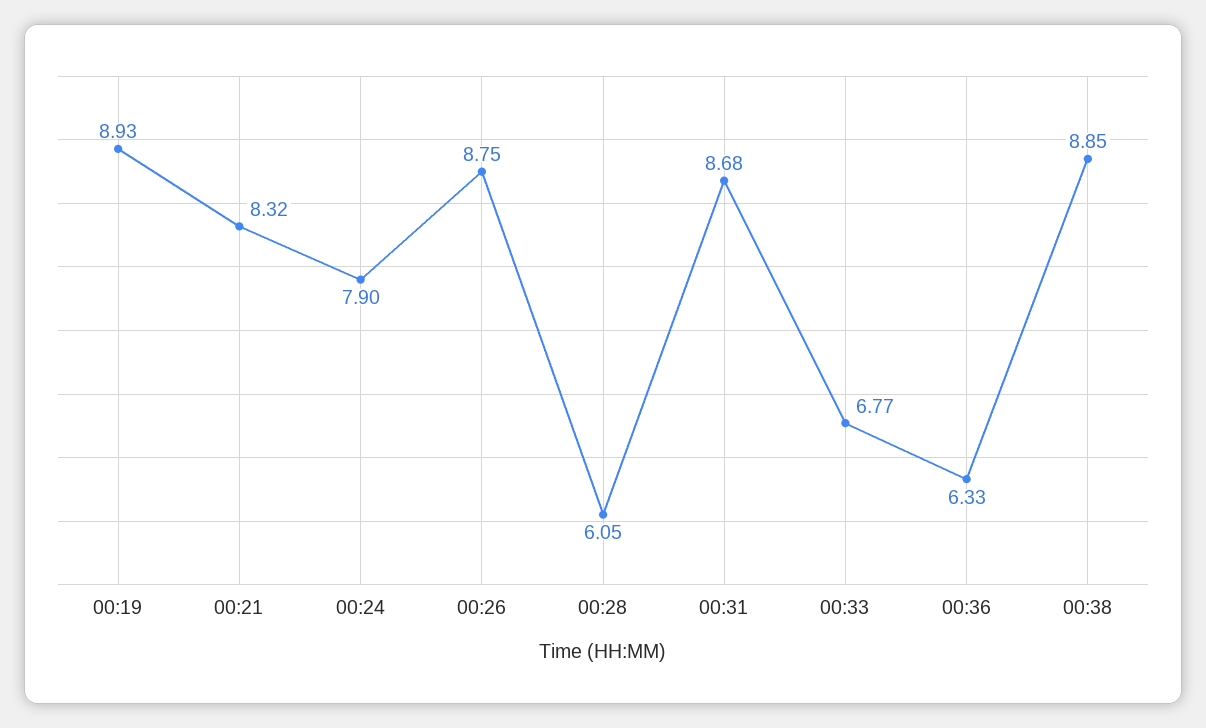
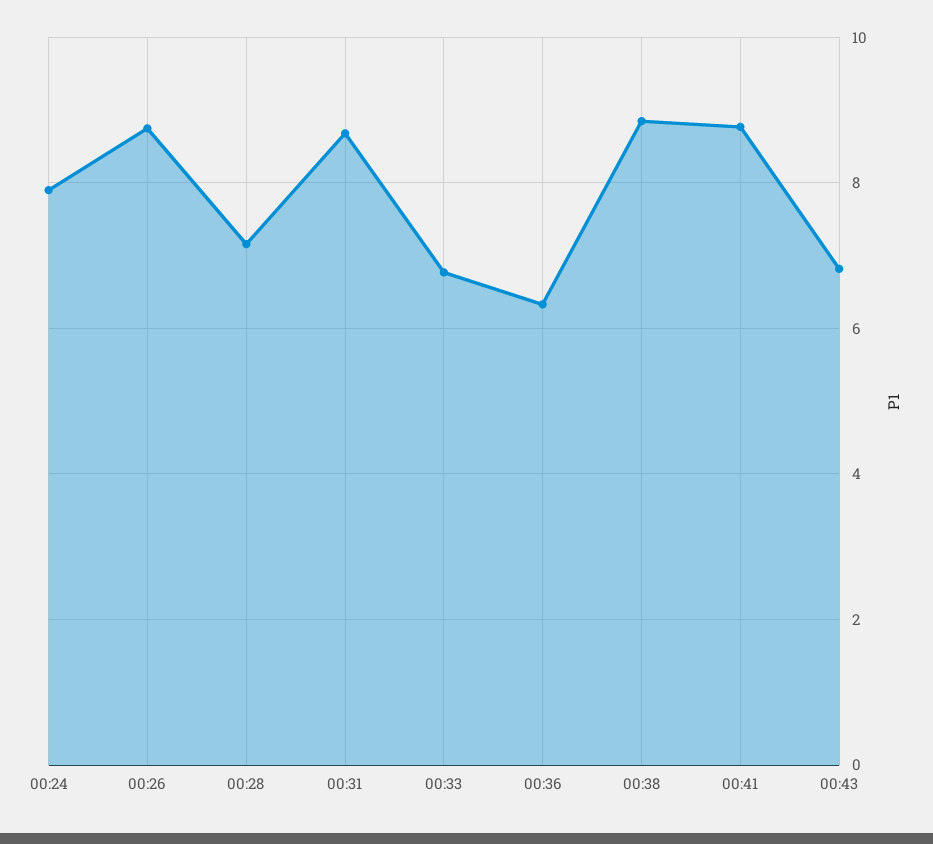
00:19: 8.93 -> none
00:21: 8.32 -> none
00:28: 6.05 -> 7.2
00:41: none -> 8.8
00:43: none -> 6.8

